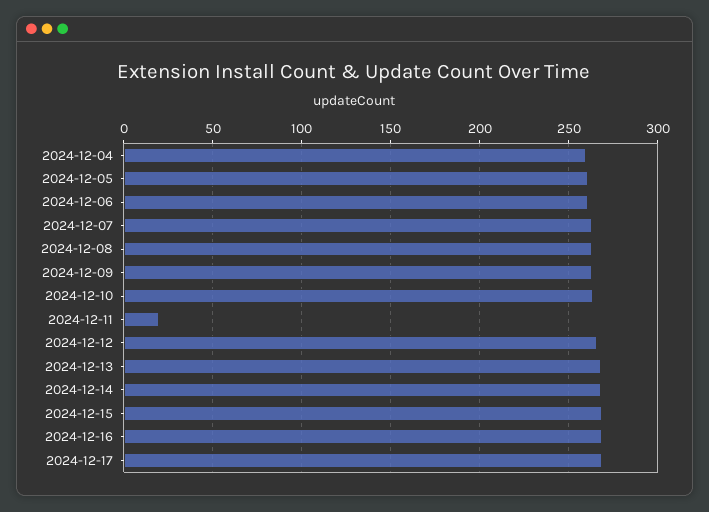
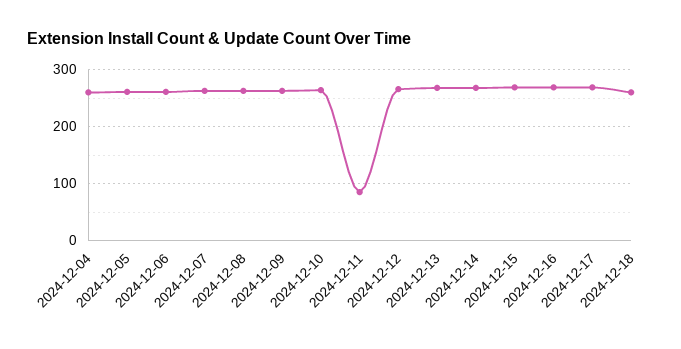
2024-12-11: 20 -> 80
2024-12-18: none -> 260

